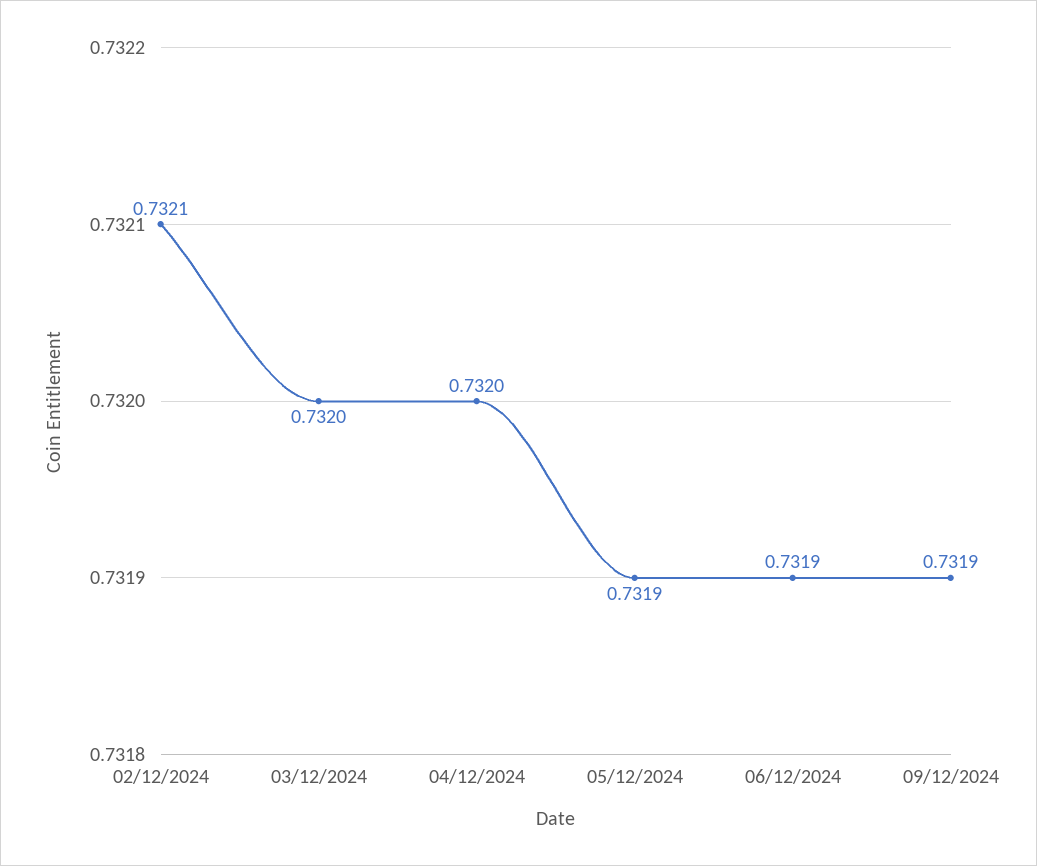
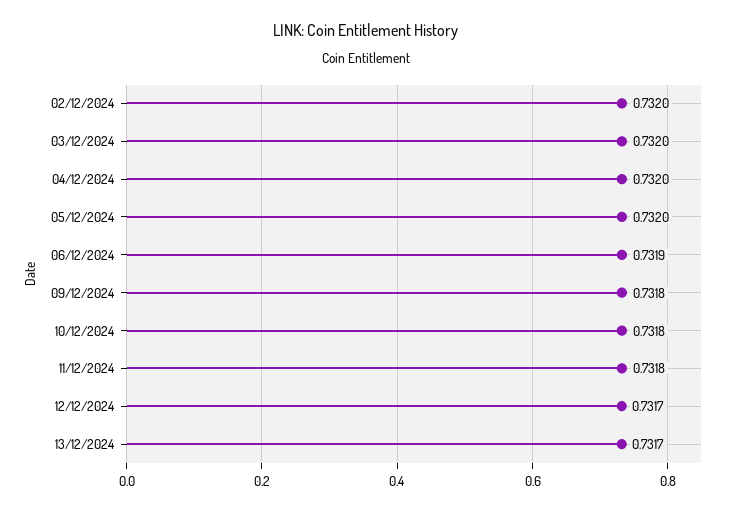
02/12/2024: 0.7321 -> 0.732
05/12/2024: 0.7319 -> 0.732
09/12/2024: 0.7319 -> 0.7318
10/12/2024: none -> 0.7318
11/12/2024: none -> 0.7318
12/12/2024: none -> 0.7317
13/12/2024: none -> 0.7317

